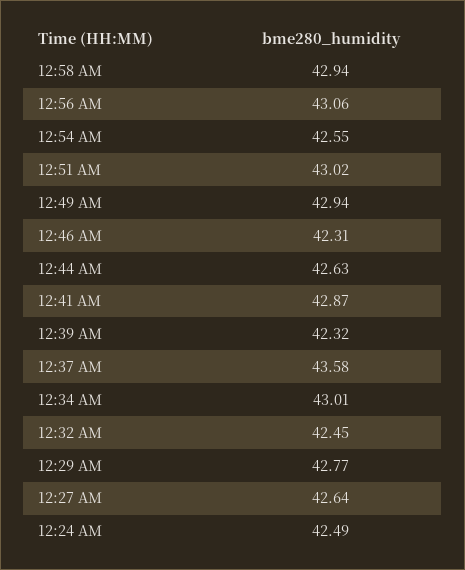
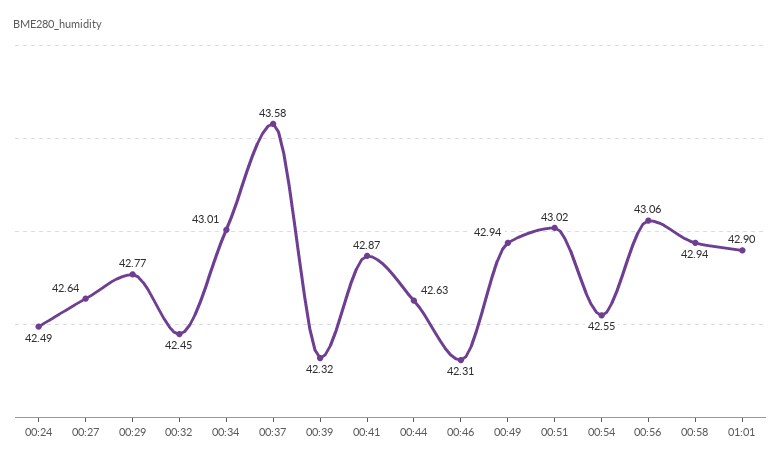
01:01: none -> 42.9

